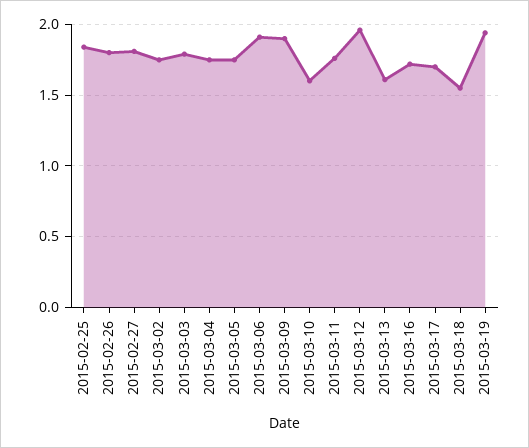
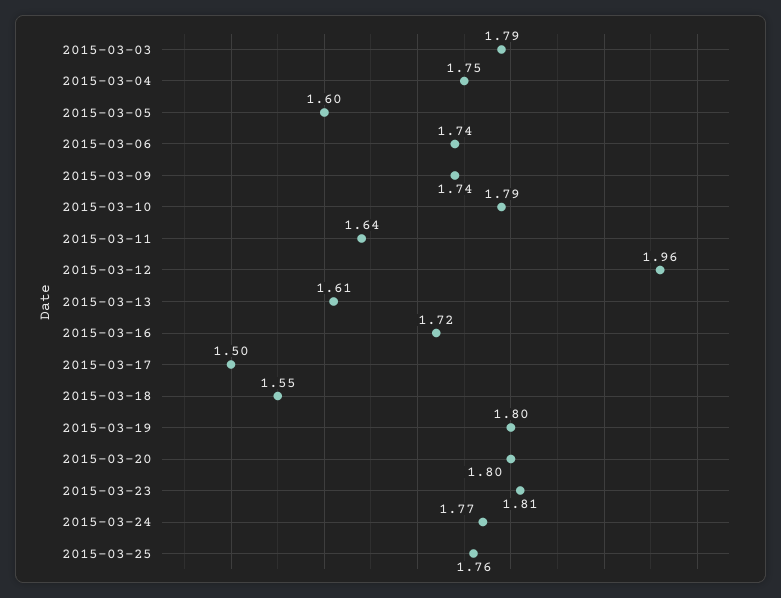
2015-02-25: 1.85 -> none
2015-02-26: 1.8 -> none
2015-02-27: 1.8 -> none
2015-03-02: 1.75 -> none
2015-03-05: 1.75 -> 1.6
2015-03-06: 1.9 -> 1.74
2015-03-09: 1.9 -> 1.74
2015-03-10: 1.6 -> 1.79
2015-03-11: 1.75 -> 1.64
2015-03-17: 1.7 -> 1.5
2015-03-19: 1.95 -> 1.8
2015-03-20: none -> 1.8
2015-03-23: none -> 1.81
2015-03-24: none -> 1.77
2015-03-25: none -> 1.76

